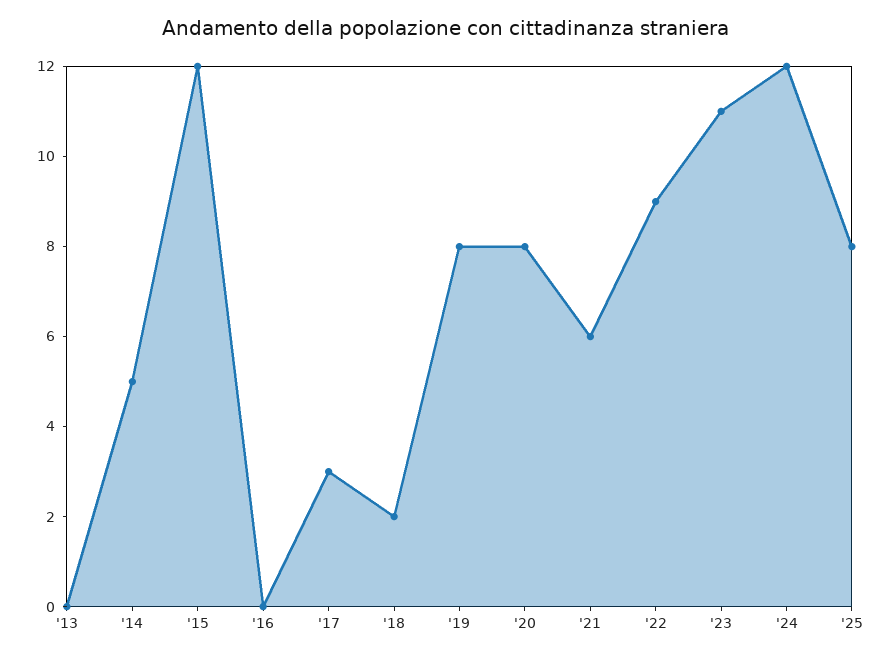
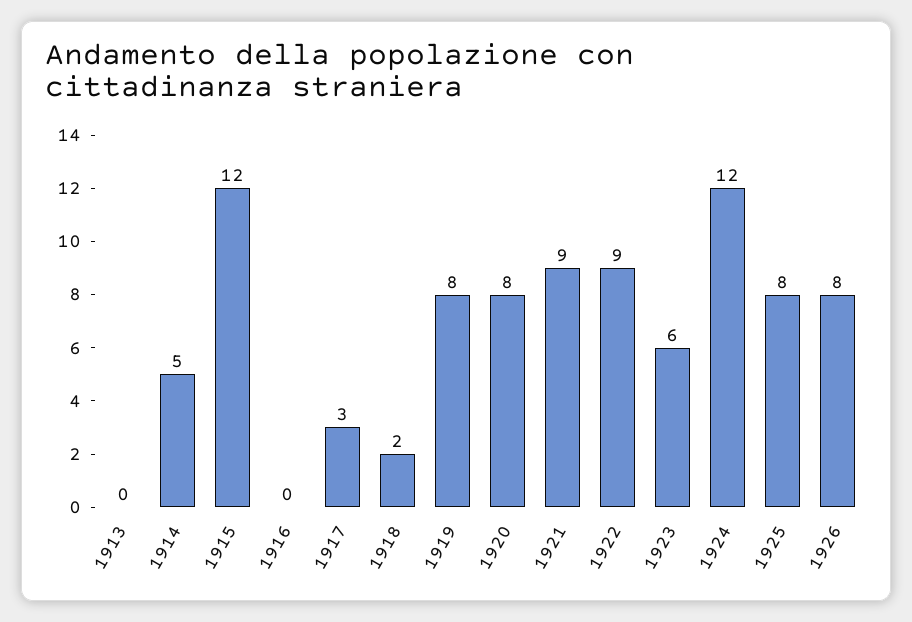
'21: 6 -> 9
'23: 11 -> 6
1926: none -> 8

